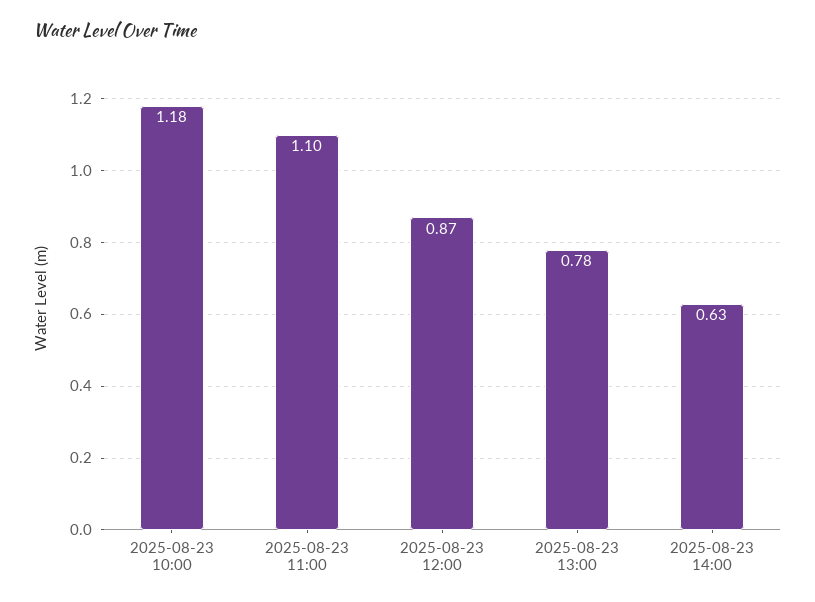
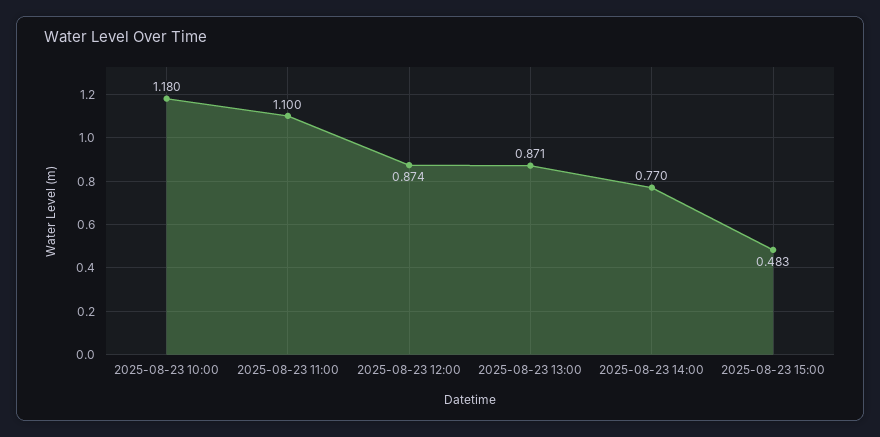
2025-08-23 13:00: 0.78 -> 0.871
2025-08-23 14:00: 0.63 -> 0.77
2025-08-23 15:00: none -> 0.483

